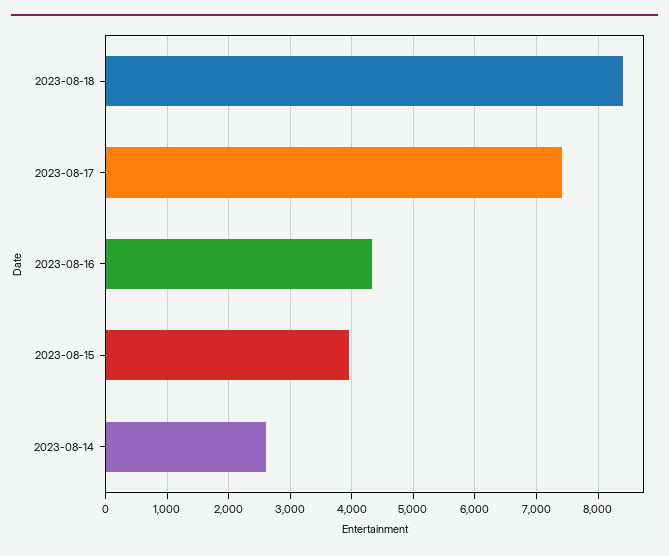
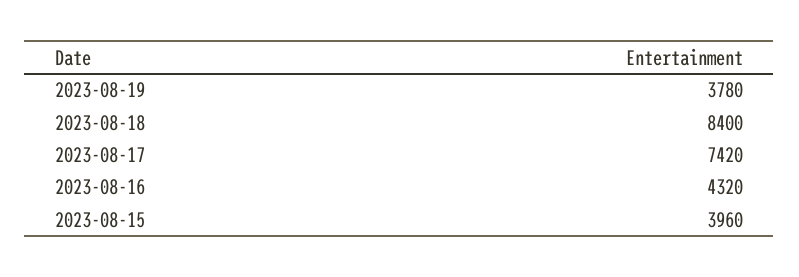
2023-08-14: 2600 -> none
2023-08-19: none -> 3780

